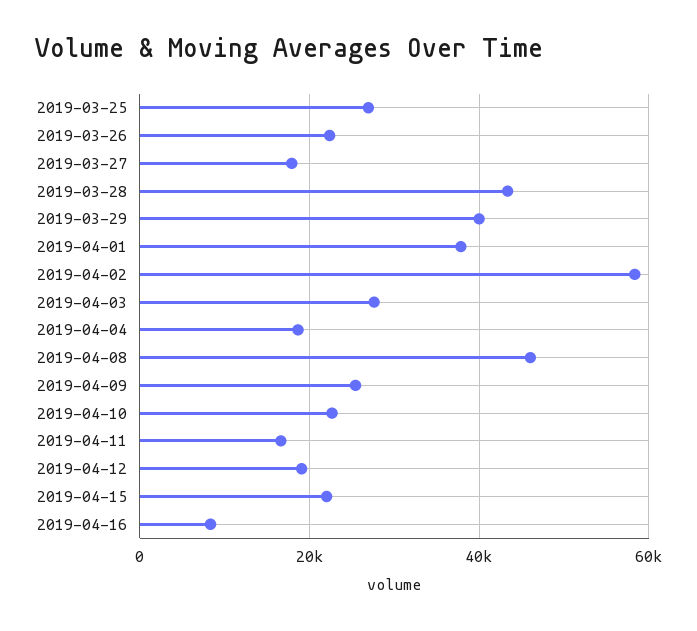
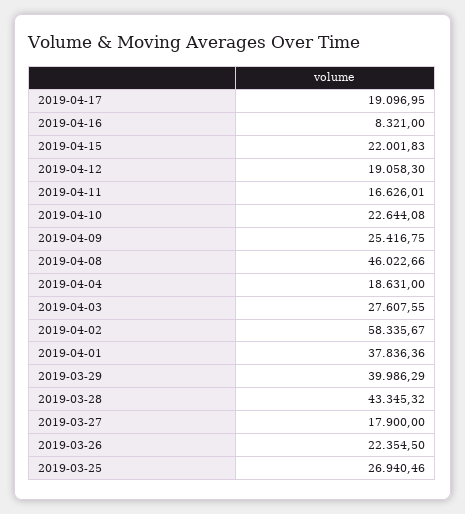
2019-04-17: none -> 19096.95

